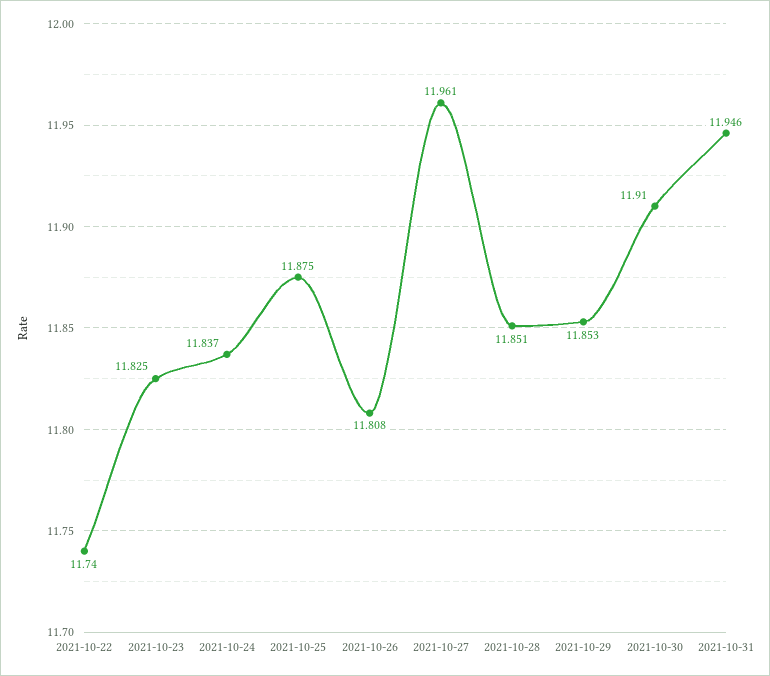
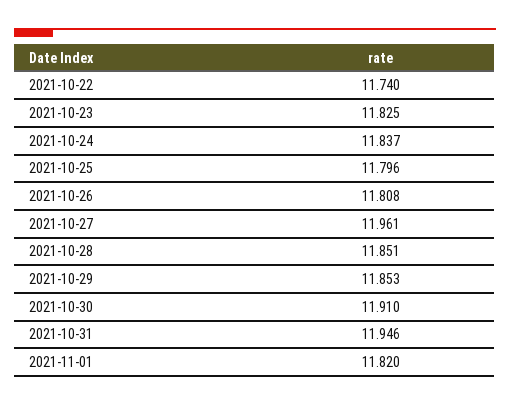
2021-10-25: 11.875 -> 11.796
2021-11-01: none -> 11.82

